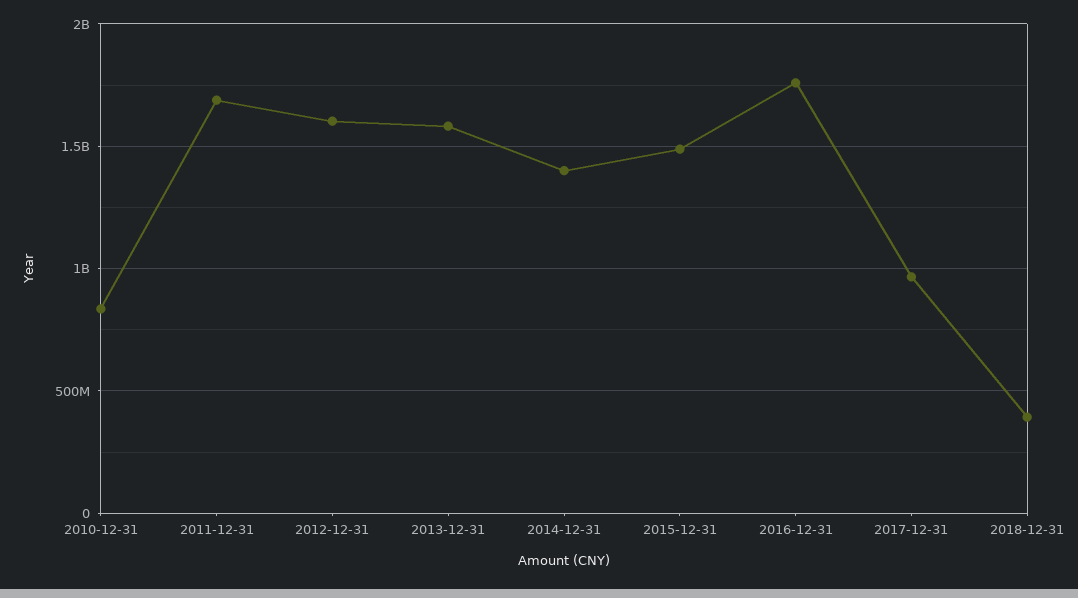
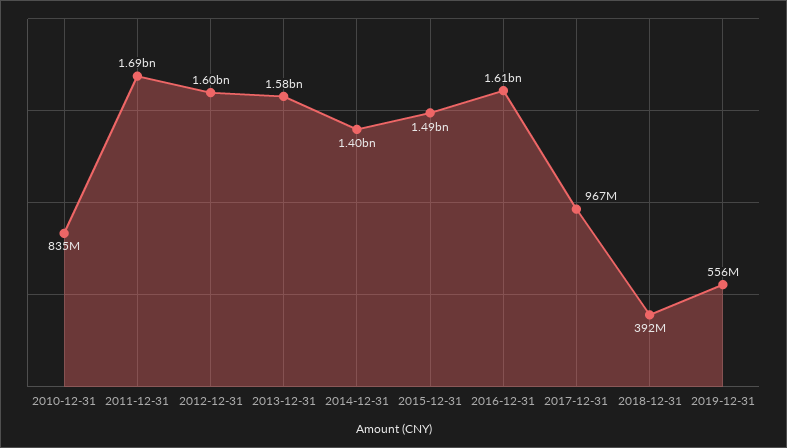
2016-12-31: 1750000000 -> 1610000000
2019-12-31: none -> 556000000

